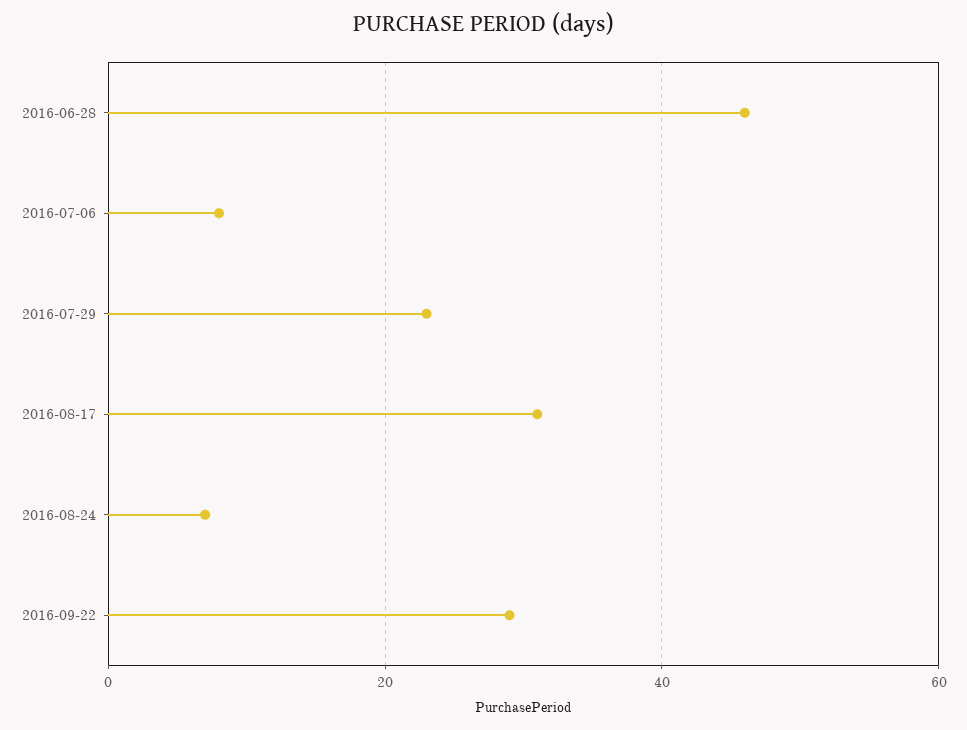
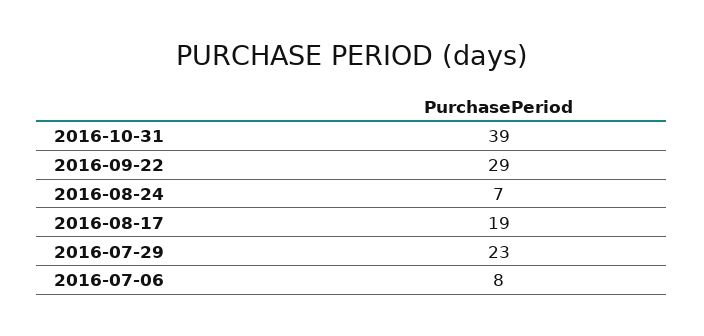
2016-06-28: 45 -> none
2016-08-17: 30 -> 19
2016-10-31: none -> 39

